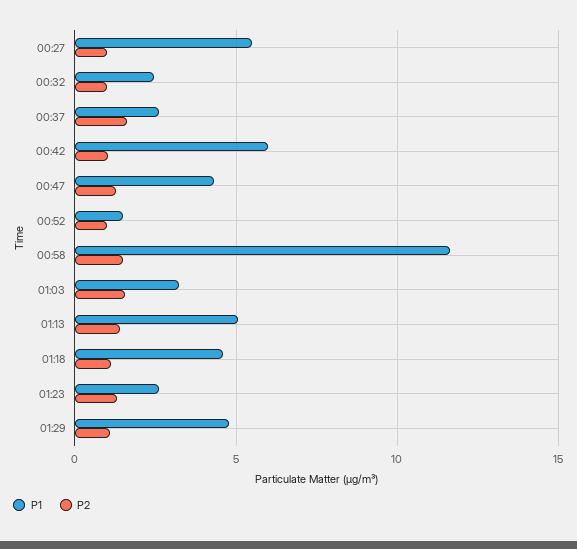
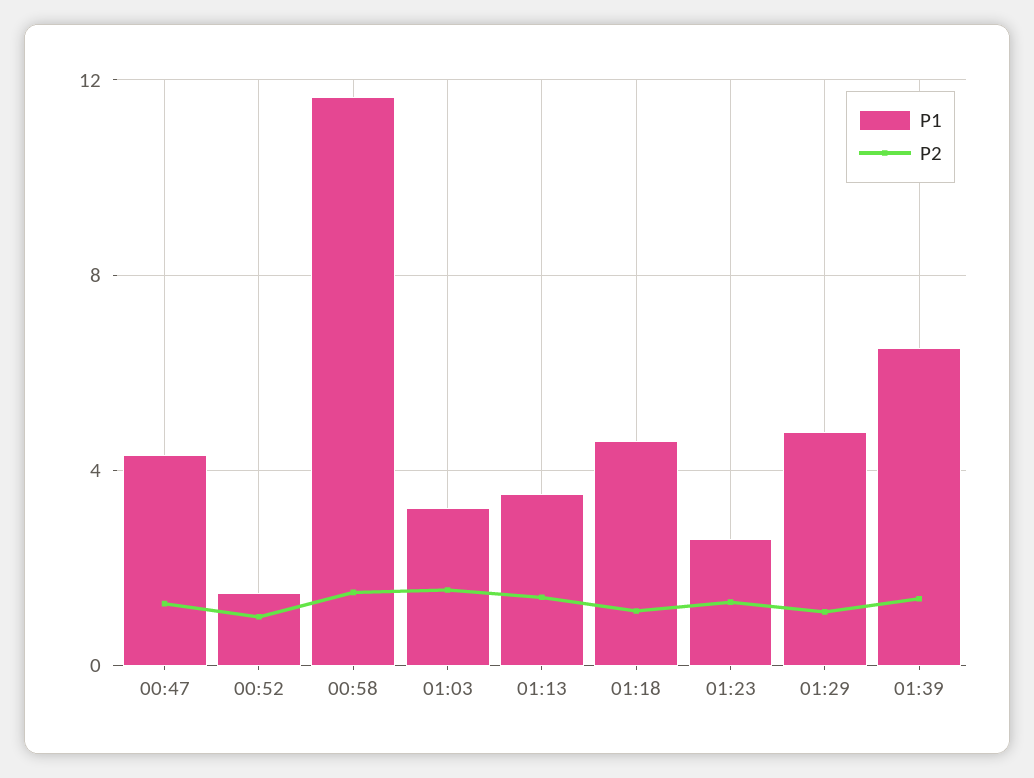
P1, 00:27: 5.5 -> none
P2, 00:27: 1 -> none
P1, 00:32: 2.5 -> none
P2, 00:32: 1 -> none
P1, 00:37: 2.5 -> none
P2, 00:37: 1.5 -> none
P1, 00:42: 6 -> none
P2, 00:42: 1 -> none
P1, 01:13: 5 -> 3.5
P1, 01:39: none -> 6.5
P2, 01:39: none -> 1.5

